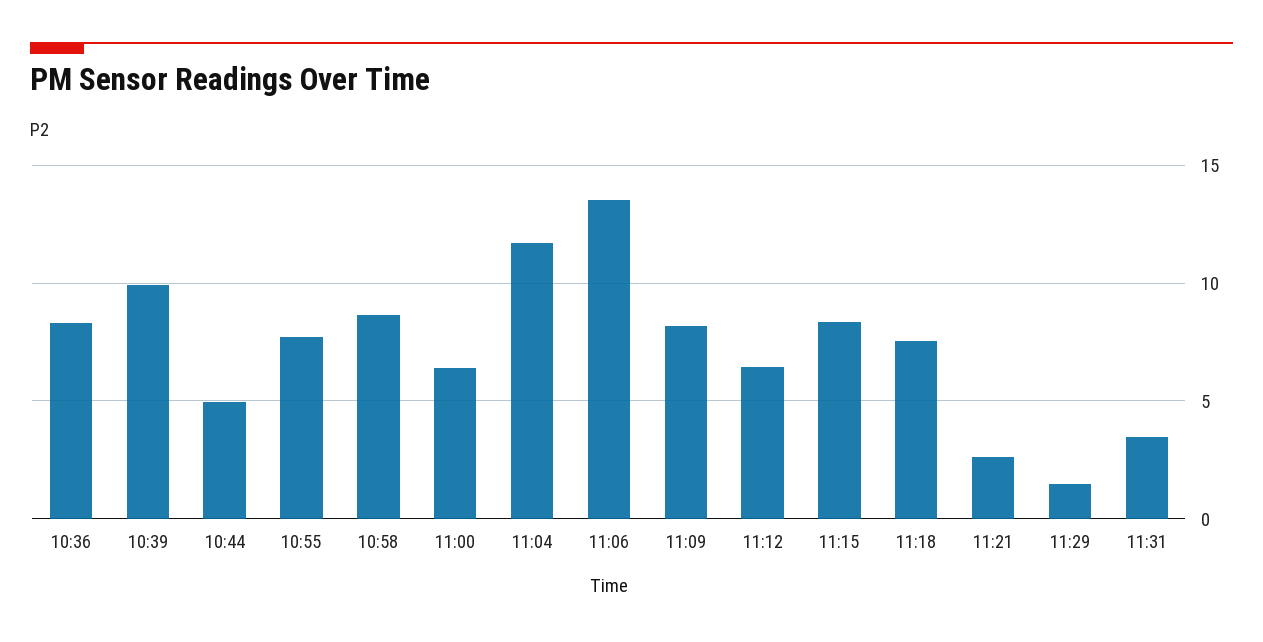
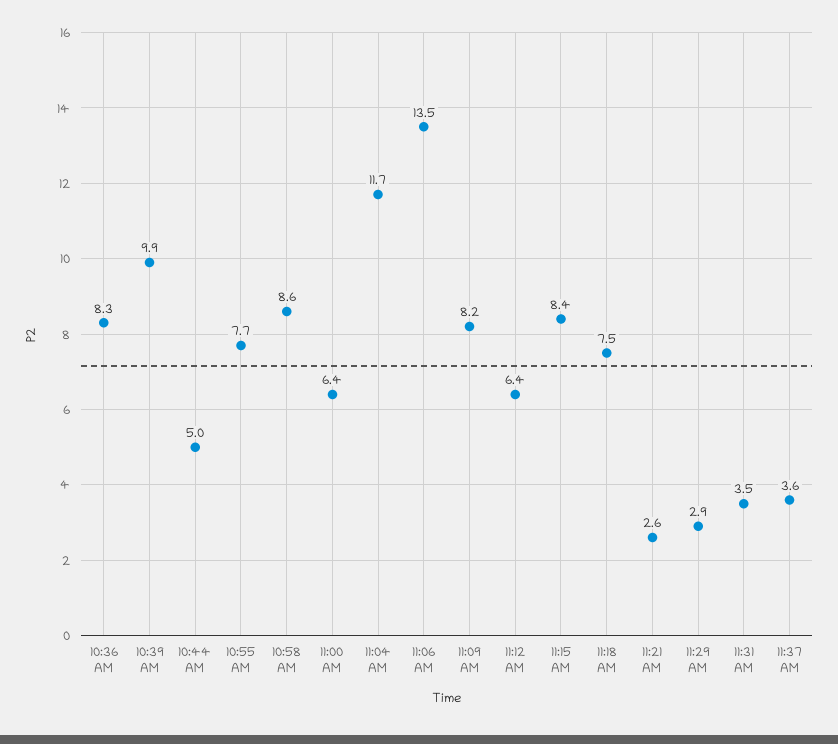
11:29: 1.5 -> 2.9
11:37 AM: none -> 3.6

